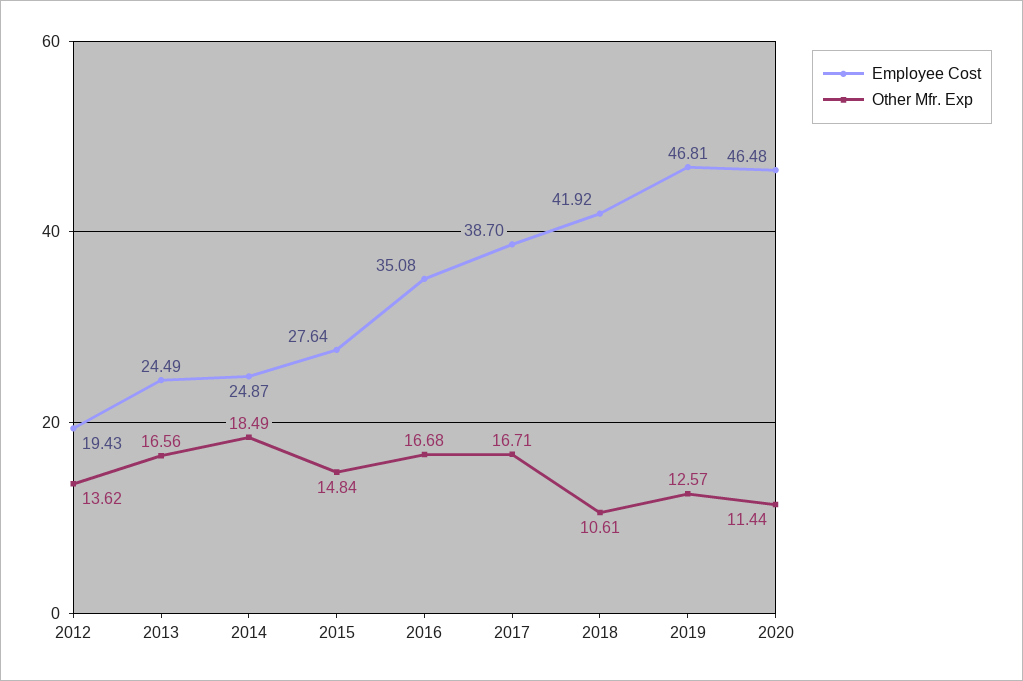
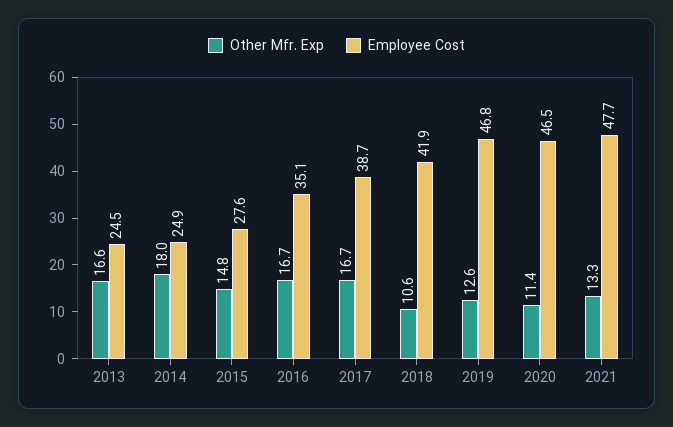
Employee Cost, 2012: 19.43 -> none
Other Mfr. Exp, 2012: 13.62 -> none
Other Mfr. Exp, 2014: 18.49 -> 18
Other Mfr. Exp, 2021: none -> 13.3
Employee Cost, 2021: none -> 47.7

